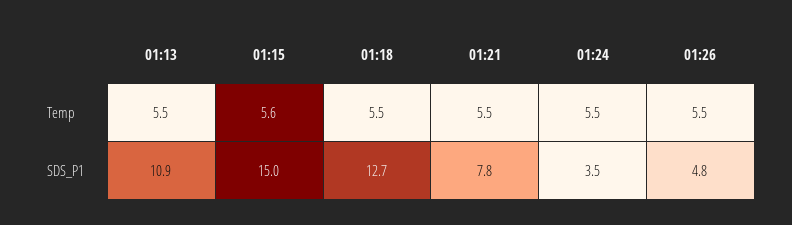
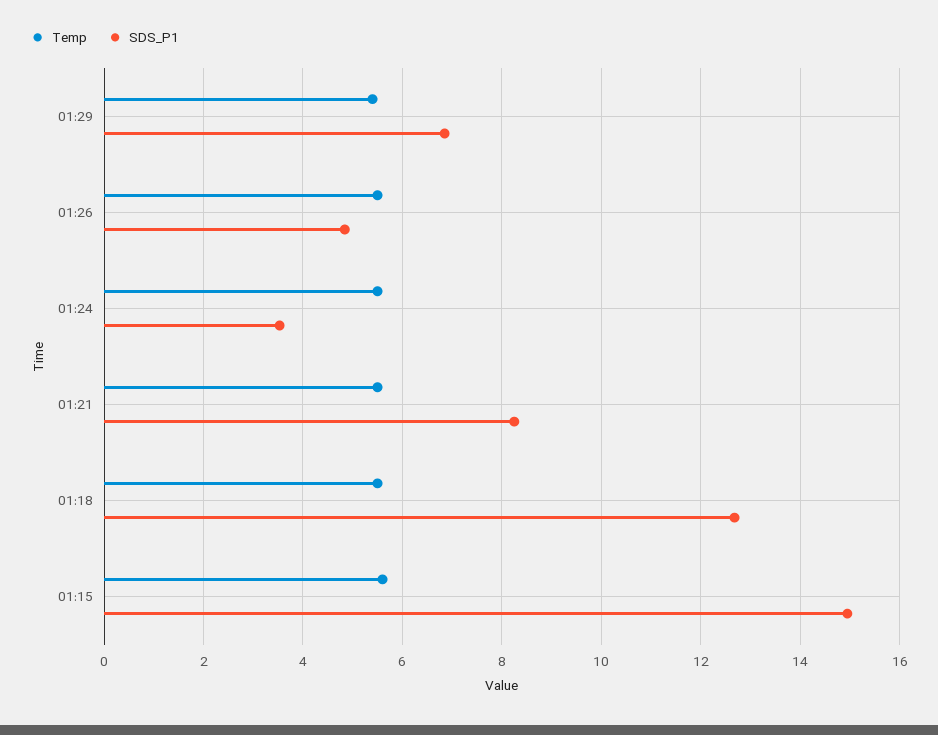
Temp, 01:13: 5.5 -> none
SDS_P1, 01:13: 10.9 -> none
SDS_P1, 01:21: 7.8 -> 8.2
Temp, 01:29: none -> 5.4
SDS_P1, 01:29: none -> 6.8

